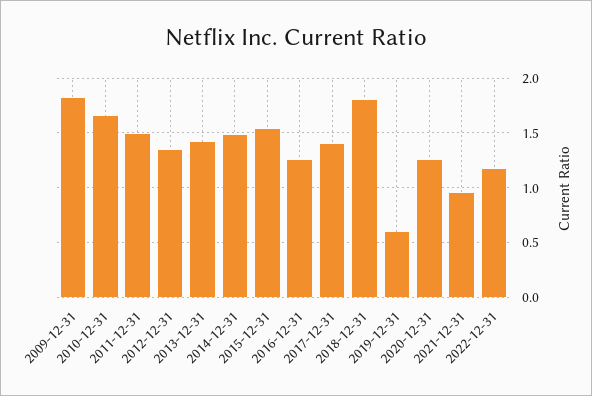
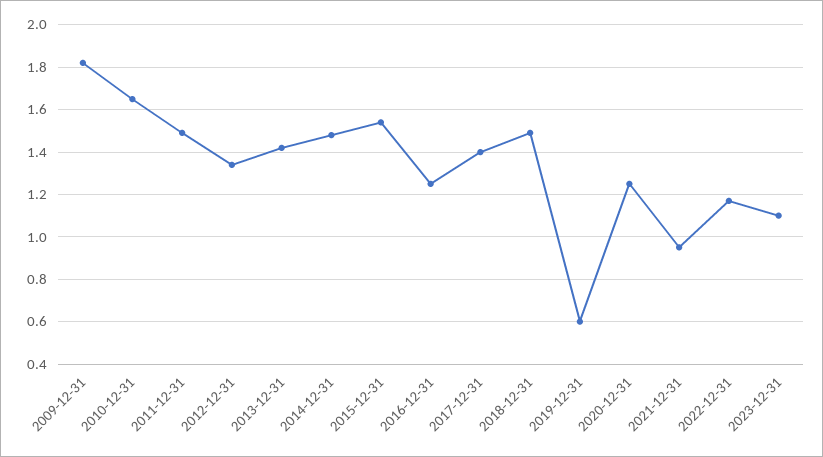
2018-12-31: 1.8 -> 1.5
2023-12-31: none -> 1.1

